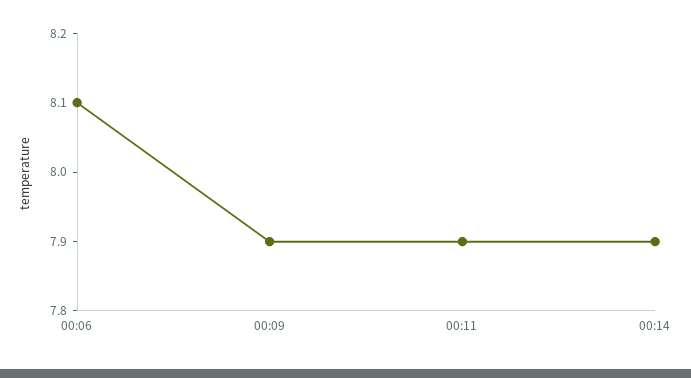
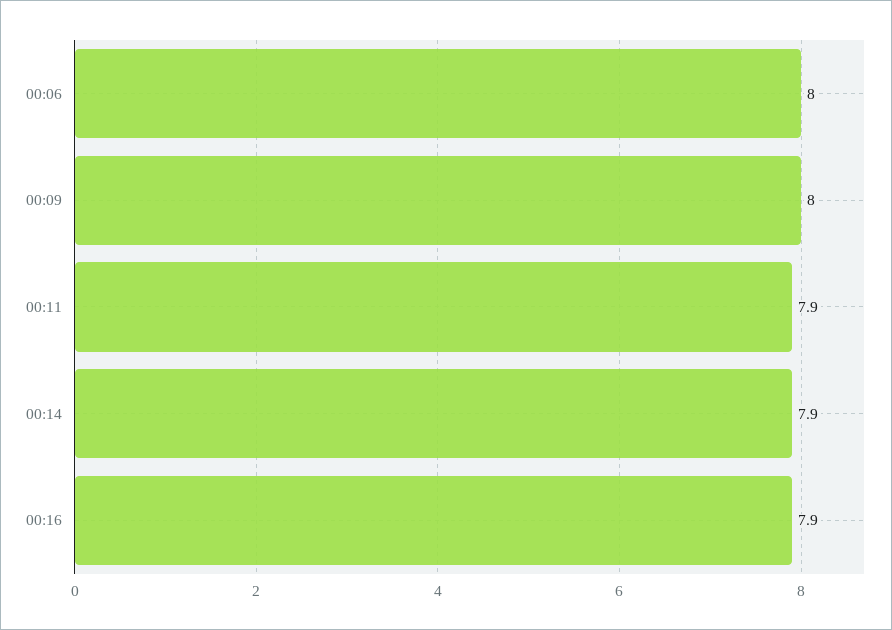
00:06: 8.1 -> 8
00:09: 7.9 -> 8
00:16: none -> 7.9

